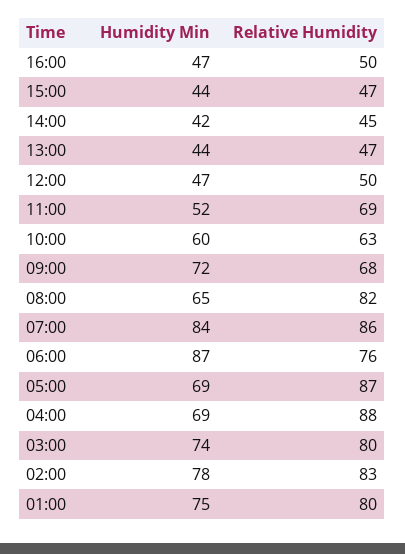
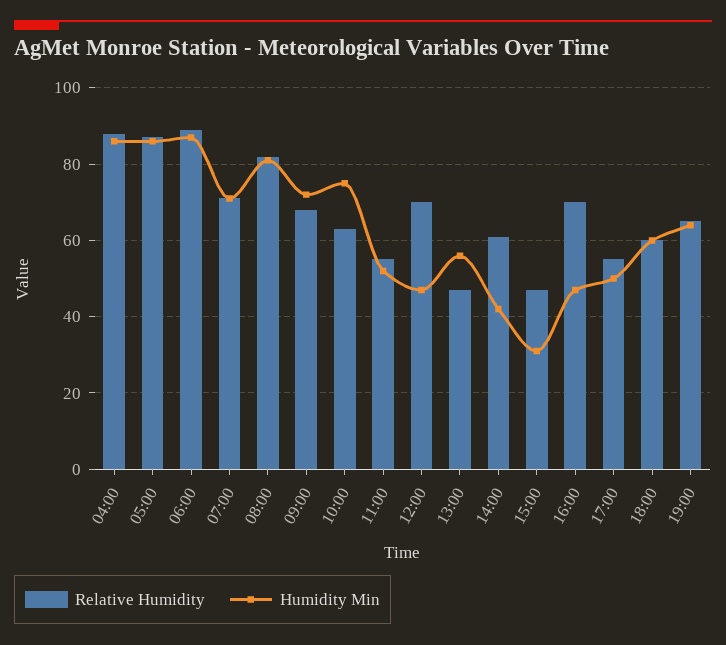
Relative Humidity, 16:00: 50 -> 70
Humidity Min, 15:00: 44 -> 30
Relative Humidity, 14:00: 45 -> 60
Humidity Min, 13:00: 44 -> 55
Relative Humidity, 12:00: 50 -> 70
Relative Humidity, 11:00: 69 -> 55
Humidity Min, 10:00: 60 -> 75
Humidity Min, 08:00: 65 -> 80
Humidity Min, 07:00: 84 -> 70
Relative Humidity, 07:00: 86 -> 70
Relative Humidity, 06:00: 76 -> 90
Humidity Min, 05:00: 69 -> 85
Humidity Min, 04:00: 69 -> 85
Humidity Min, 03:00: 74 -> none
Relative Humidity, 03:00: 80 -> none
Humidity Min, 02:00: 78 -> none
Relative Humidity, 02:00: 83 -> none
Humidity Min, 01:00: 75 -> none
Relative Humidity, 01:00: 80 -> none
Relative Humidity, 17:00: none -> 55
Humidity Min, 17:00: none -> 50
Relative Humidity, 18:00: none -> 60
Humidity Min, 18:00: none -> 60
Relative Humidity, 19:00: none -> 65
Humidity Min, 19:00: none -> 65

